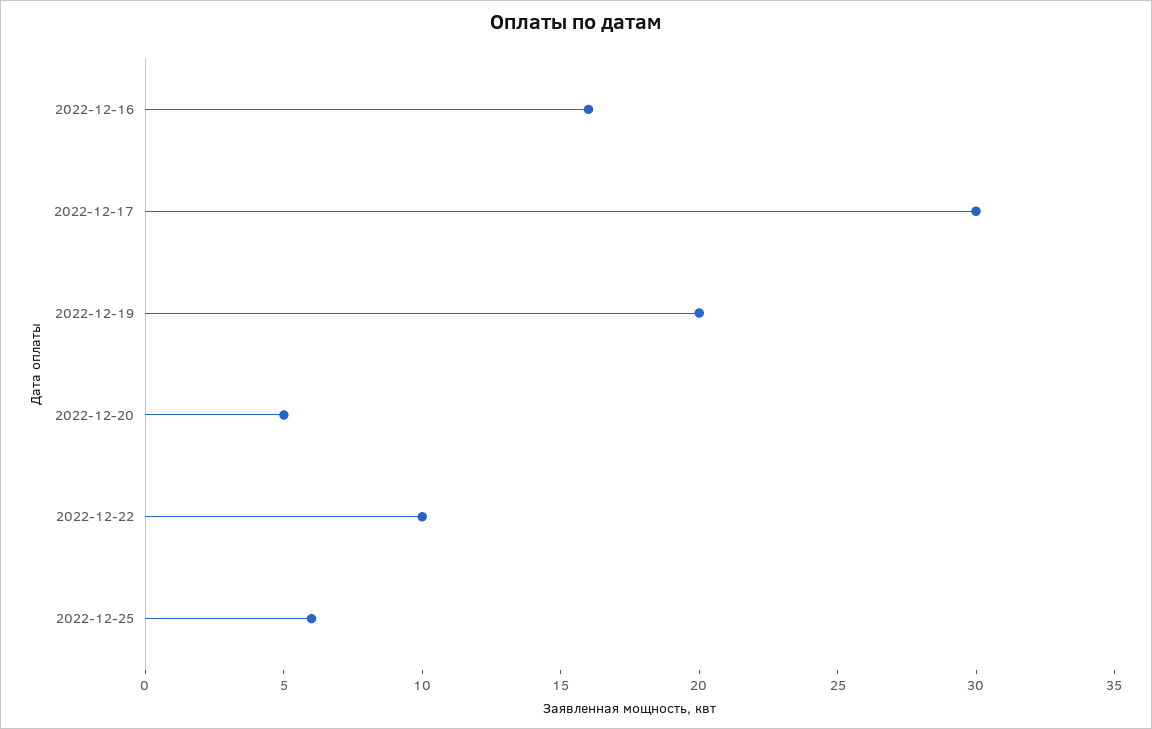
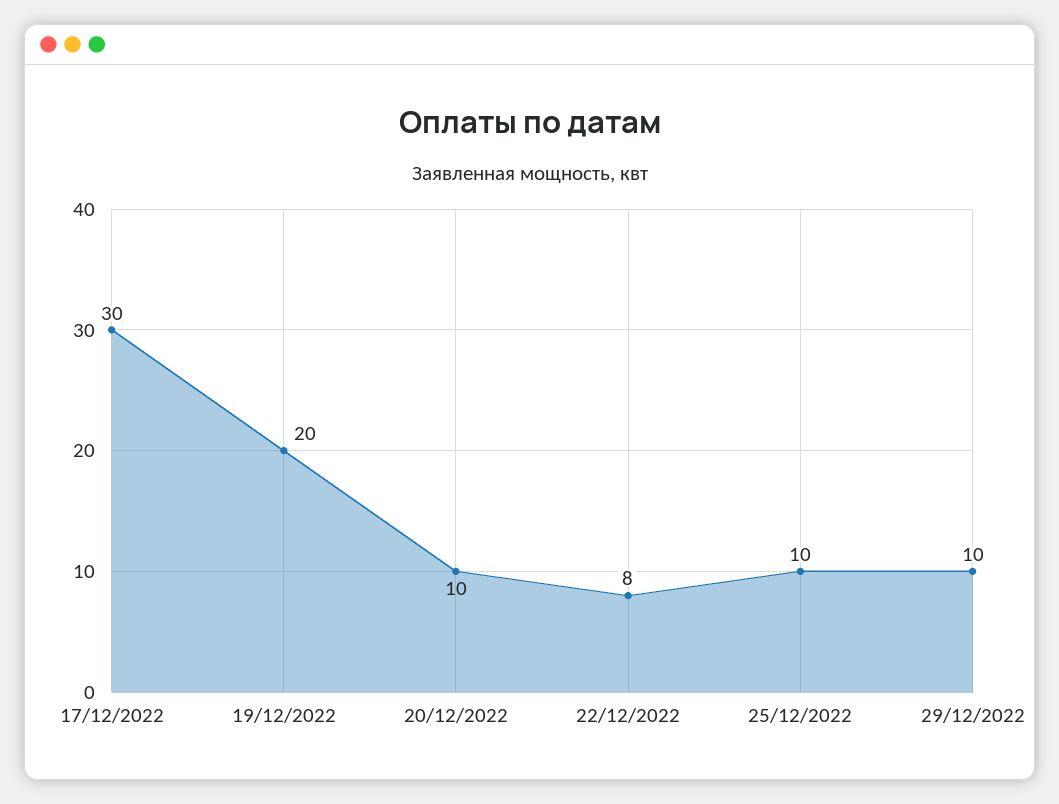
2022-12-16: 16 -> none
2022-12-20: 5 -> 10
2022-12-22: 10 -> 8
2022-12-25: 6 -> 10
29/12/2022: none -> 10

